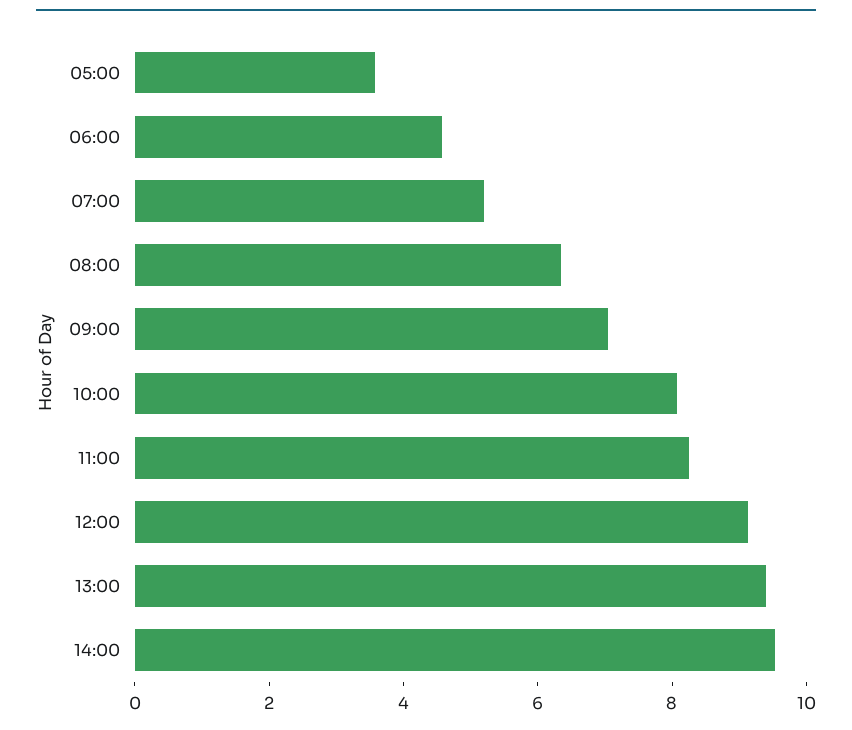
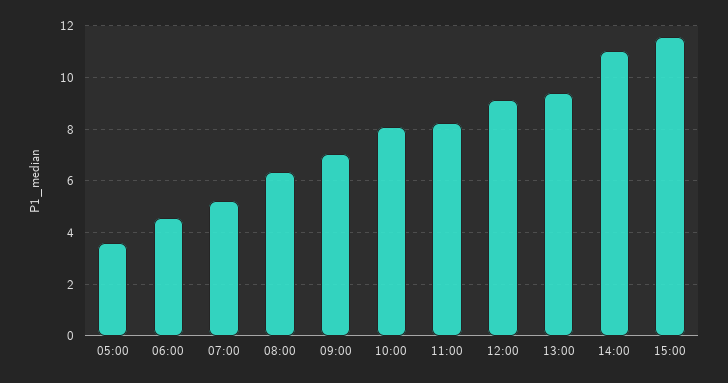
14:00: 9.5 -> 11
15:00: none -> 11.5

